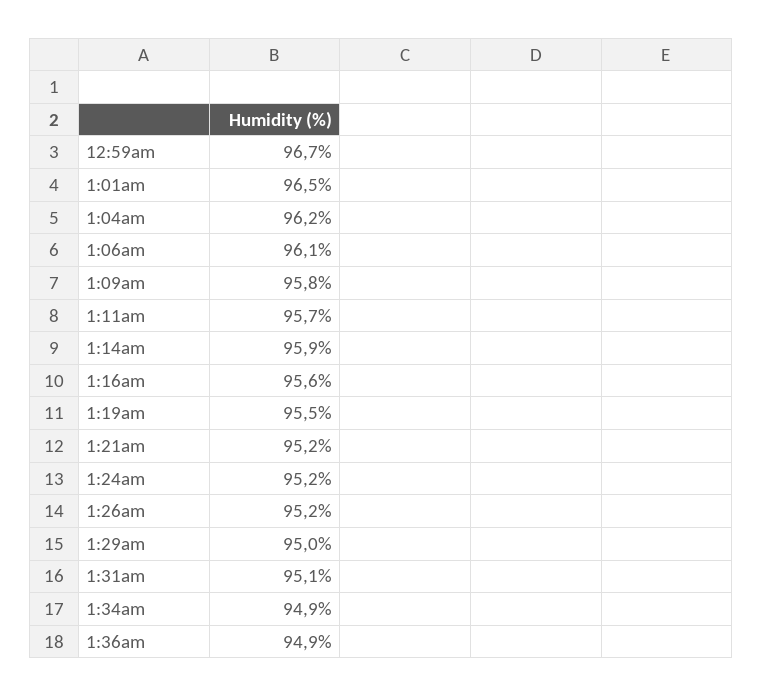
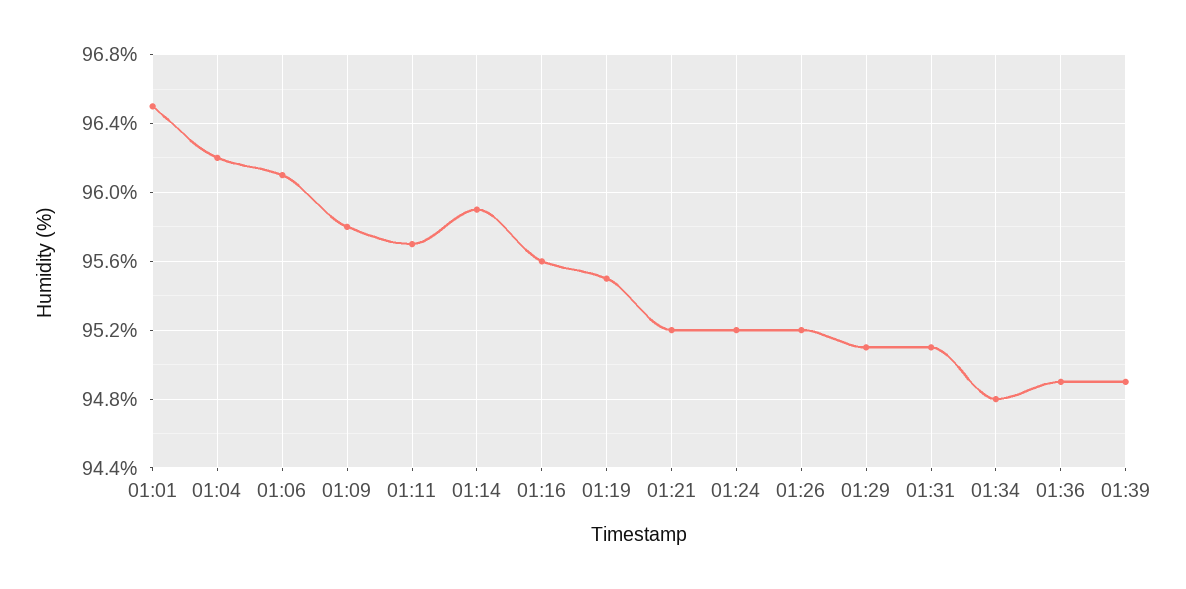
12:59am: 96.7 -> none
1:29am: 95 -> 95.1
1:34am: 94.9 -> 94.8
01:39: none -> 94.9

